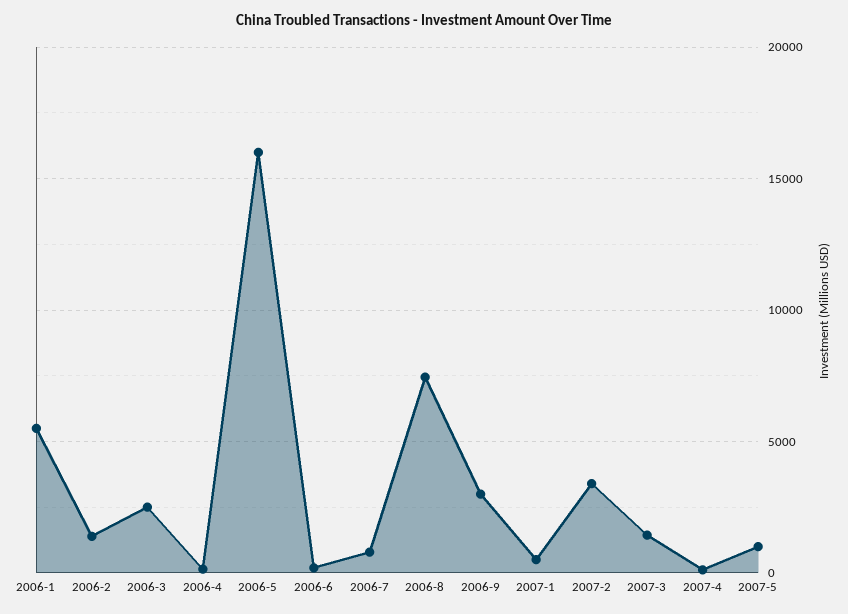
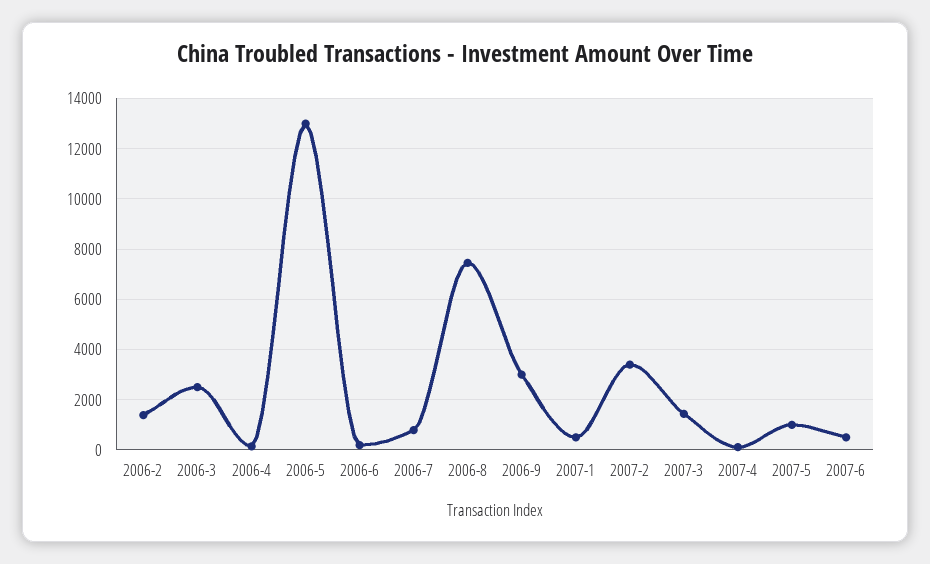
2006-1: 5500 -> none
2006-5: 16000 -> 13000
2007-6: none -> 500

